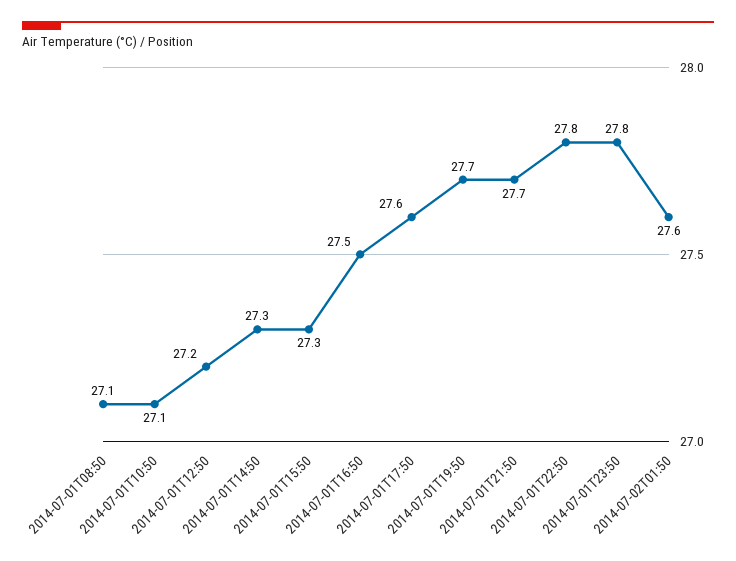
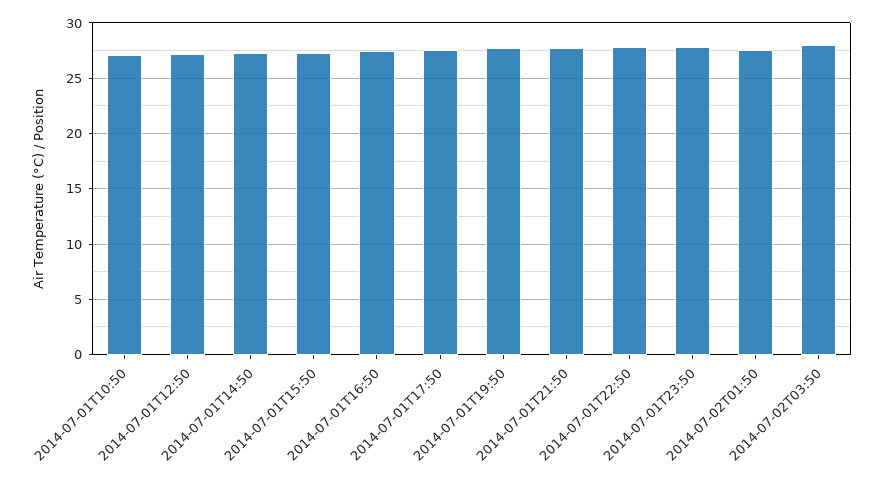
2014-07-01T08:50: 27.1 -> none
2014-07-02T03:50: none -> 28

